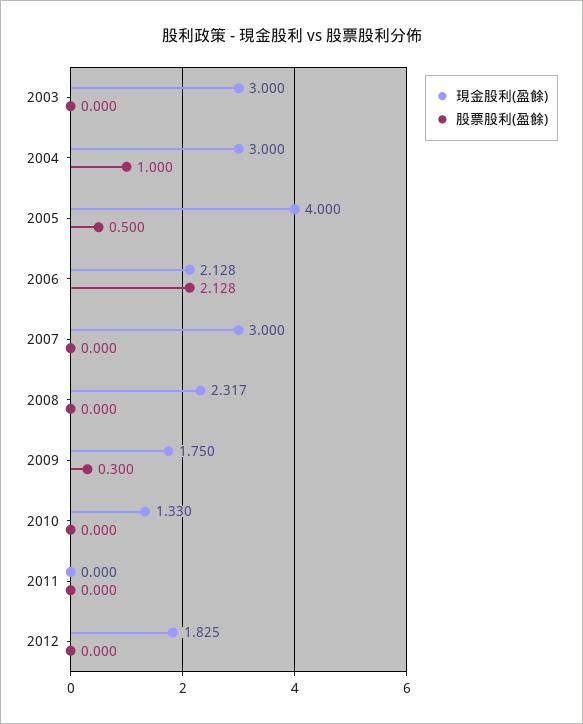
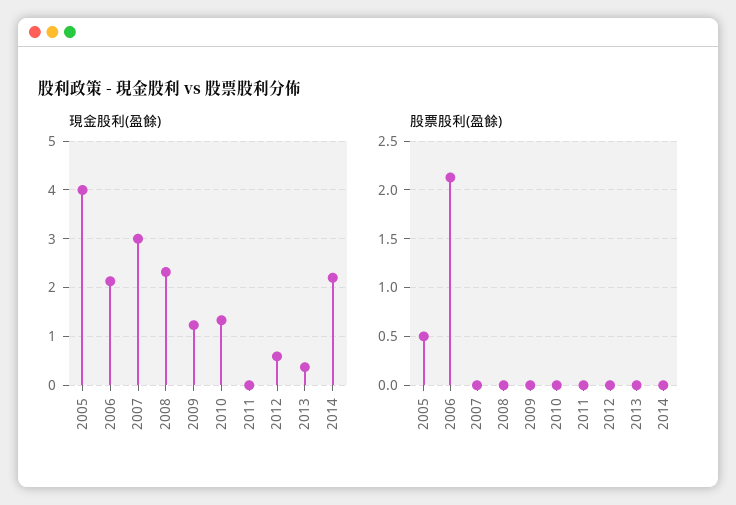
現金股利(盈餘), 2003: 3 -> none
股票股利(盈餘), 2003: 0 -> none
現金股利(盈餘), 2004: 3 -> none
股票股利(盈餘), 2004: 1 -> none
現金股利(盈餘), 2009: 1.75 -> 1.2
股票股利(盈餘), 2009: 0.3 -> 0
現金股利(盈餘), 2012: 1.825 -> 0.6
現金股利(盈餘), 2013: none -> 0.4
現金股利(盈餘), 2014: none -> 2.2
股票股利(盈餘), 2013: none -> 0
股票股利(盈餘), 2014: none -> 0

